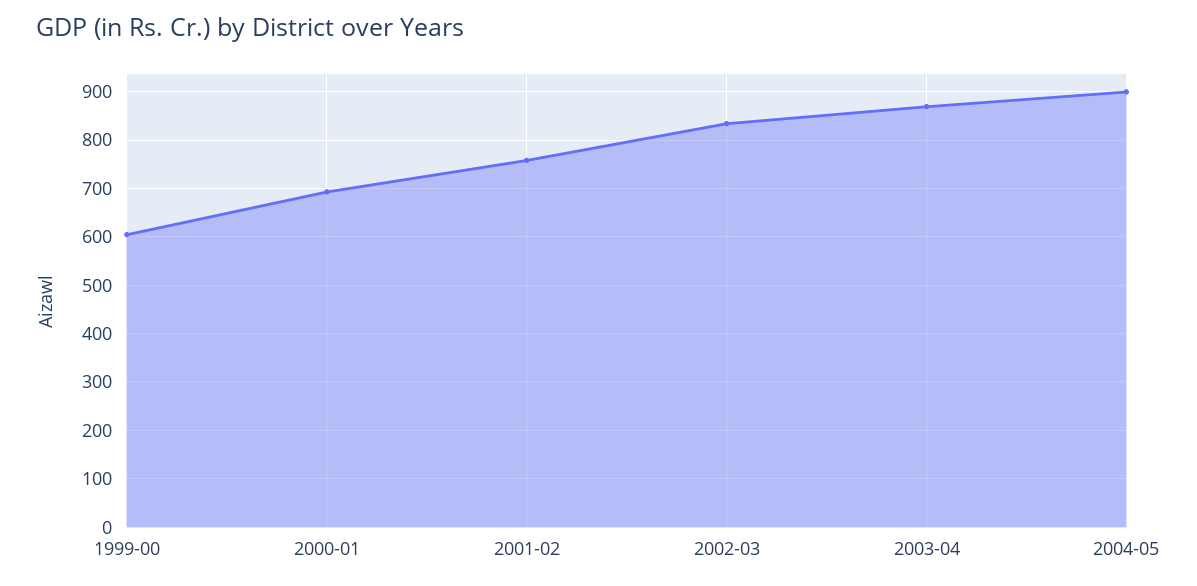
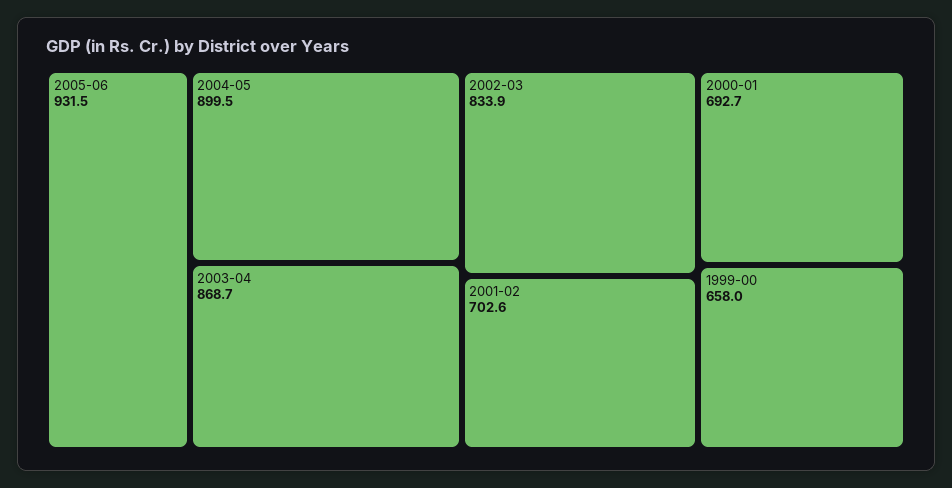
1999-00: 600 -> 658
2001-02: 760 -> 702.6
2005-06: none -> 931.5

